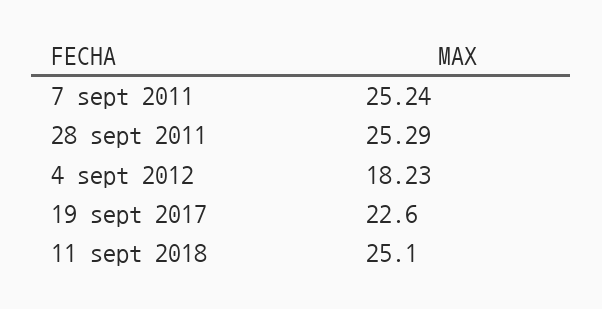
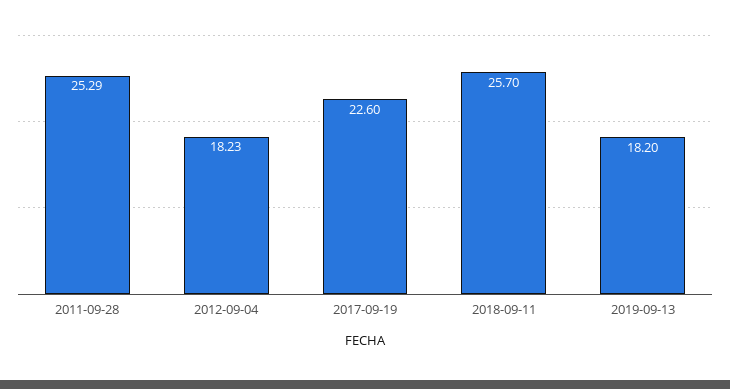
7 sept 2011: 25.24 -> none
11 sept 2018: 25.1 -> 25.7
2019-09-13: none -> 18.2

